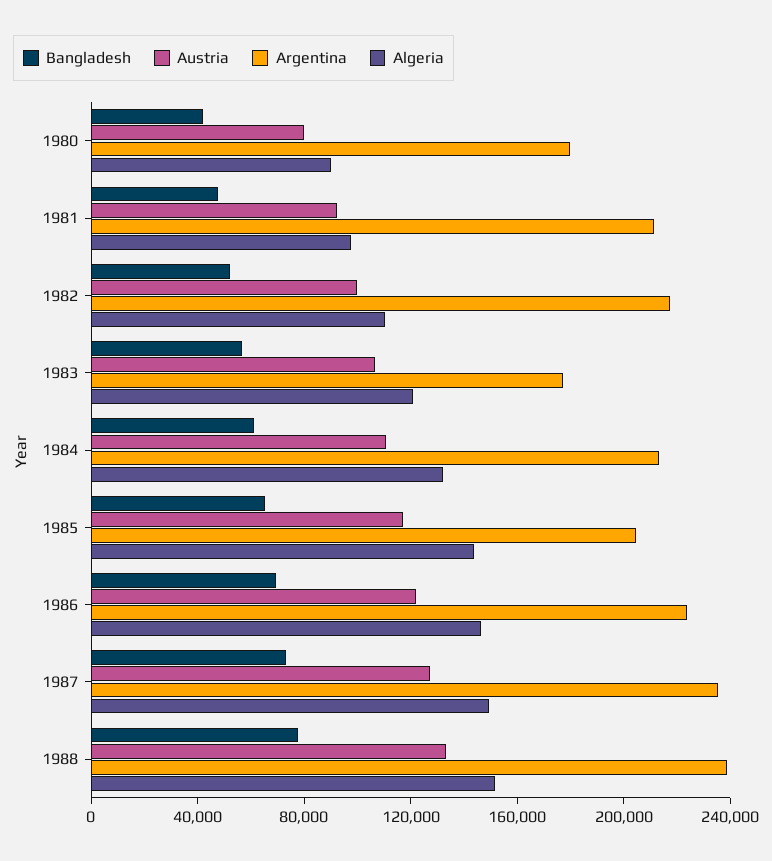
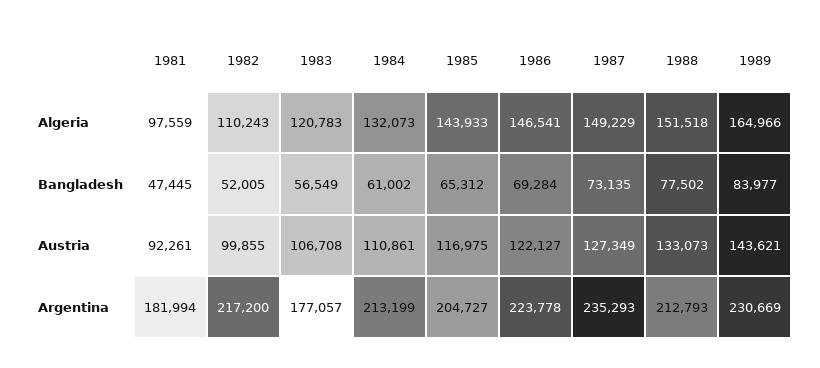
Bangladesh, 1980: 40000 -> none
Austria, 1980: 80000 -> none
Argentina, 1980: 180000 -> none
Algeria, 1980: 90000 -> none
Argentina, 1981: 210000 -> 181994
Argentina, 1988: 240000 -> 212793
Algeria, 1989: none -> 164966
Bangladesh, 1989: none -> 83977
Austria, 1989: none -> 143621
Argentina, 1989: none -> 230669

